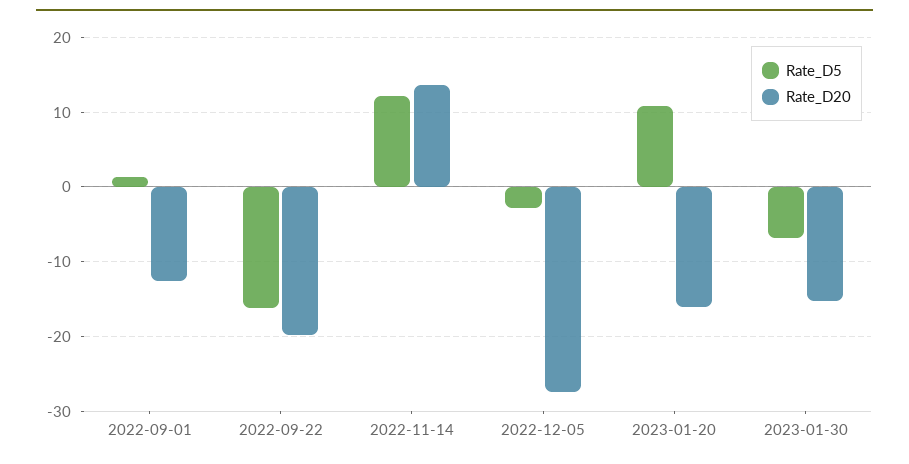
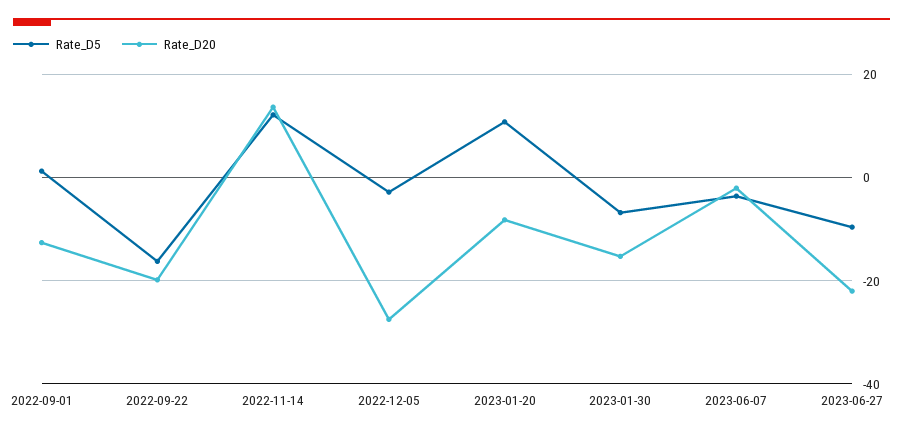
Rate_D20, 2023-01-20: -16 -> -8
Rate_D5, 2023-06-07: none -> -4
Rate_D20, 2023-06-07: none -> -2
Rate_D5, 2023-06-27: none -> -10
Rate_D20, 2023-06-27: none -> -22

